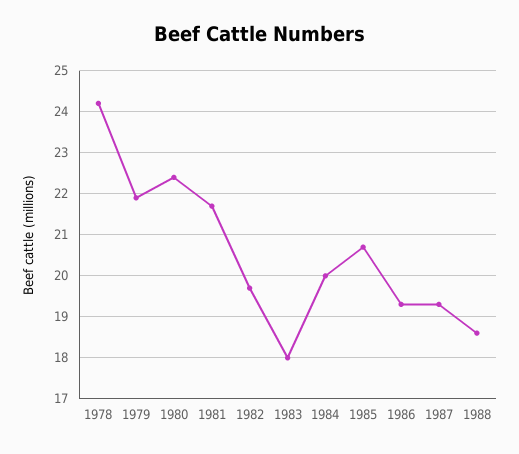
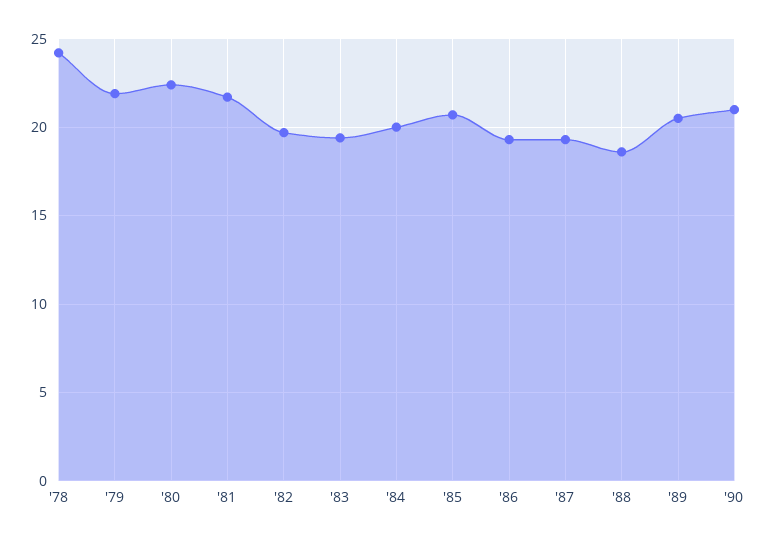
1983: 18 -> 19.5
'89: none -> 20.5
'90: none -> 21

